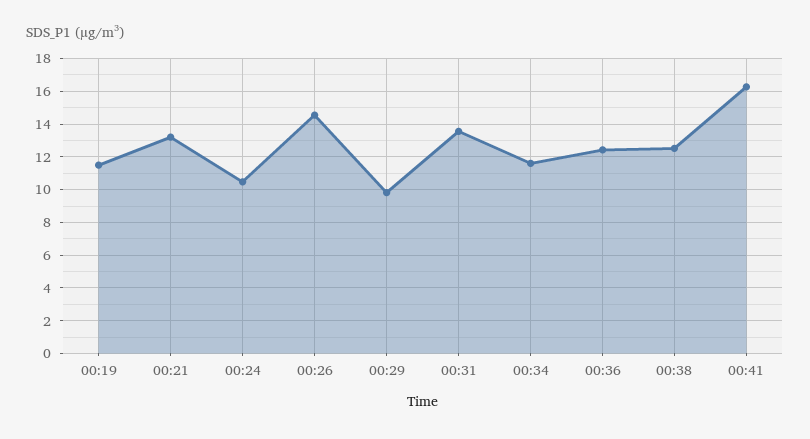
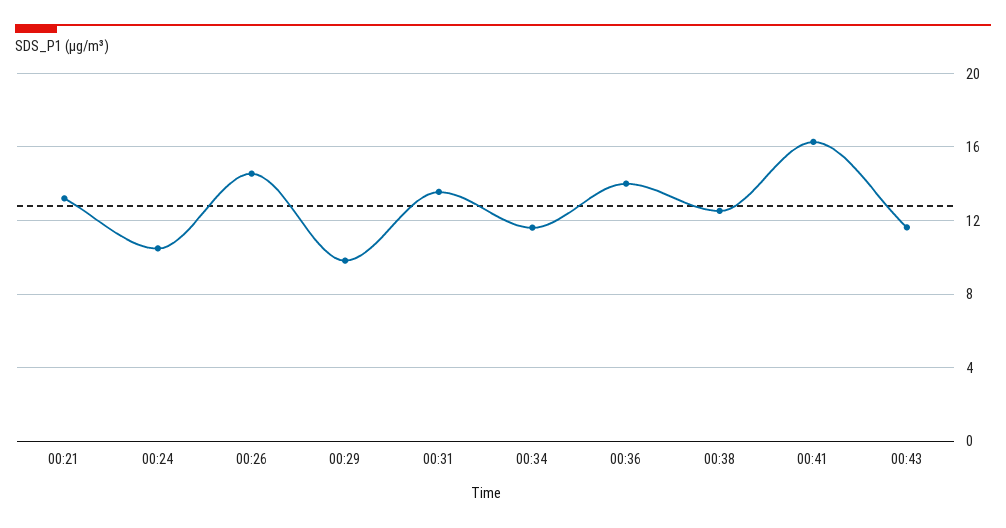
00:19: 11.5 -> none
00:36: 12.5 -> 14
00:43: none -> 11.5

